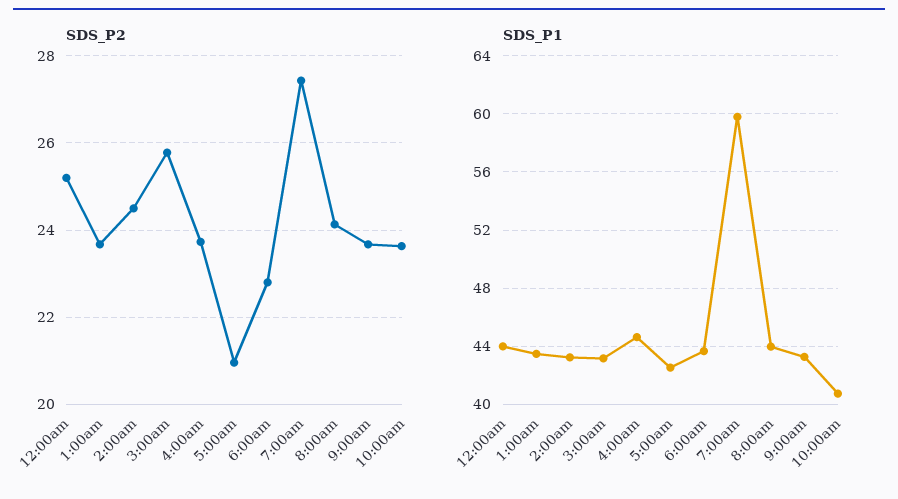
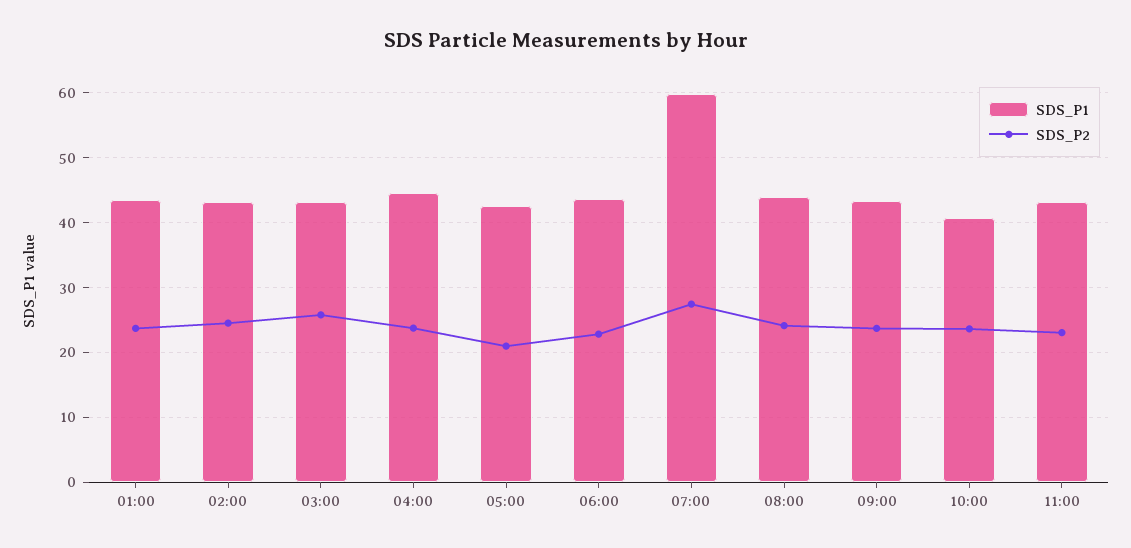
SDS_P2, 12:00am: 25.2 -> none
SDS_P1, 12:00am: 44 -> none
SDS_P1, 11:00: none -> 43
SDS_P2, 11:00: none -> 23

